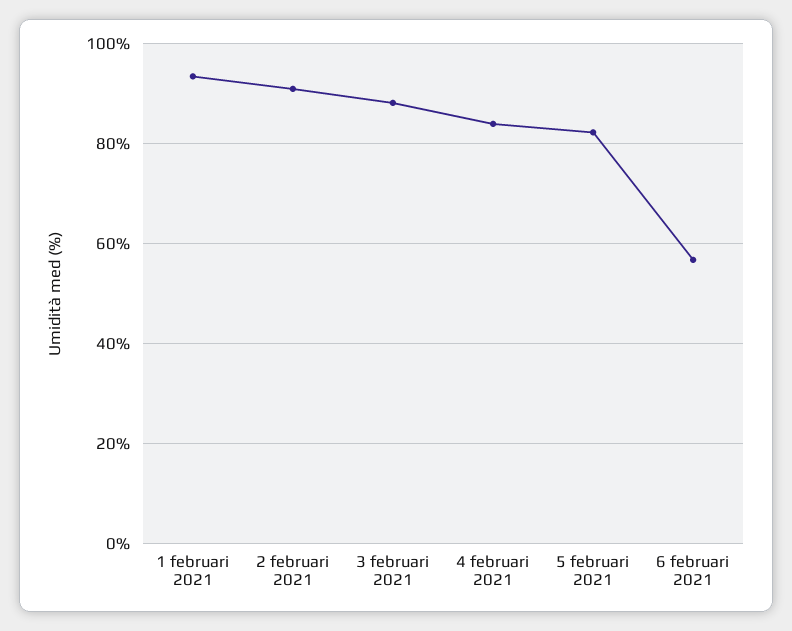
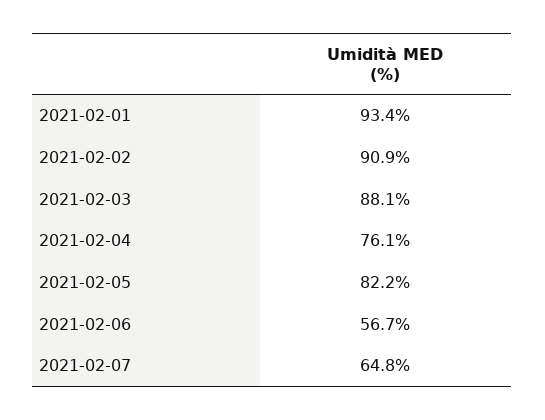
4 februari 2021: 84 -> 76.1
2021-02-07: none -> 64.8

